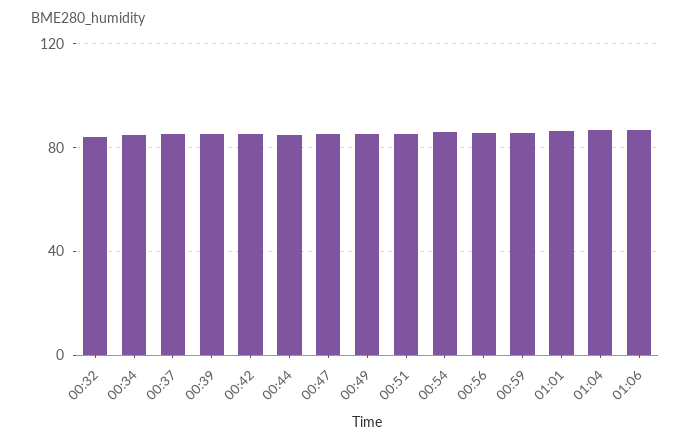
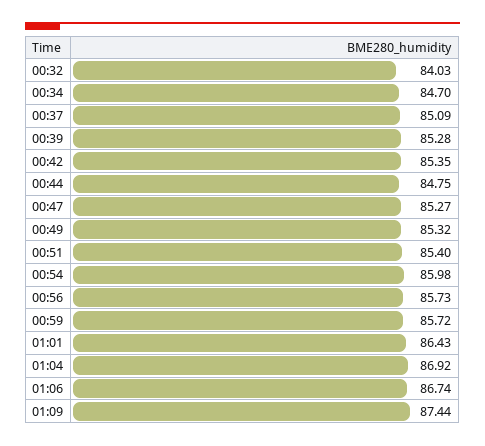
01:09: none -> 87.44

